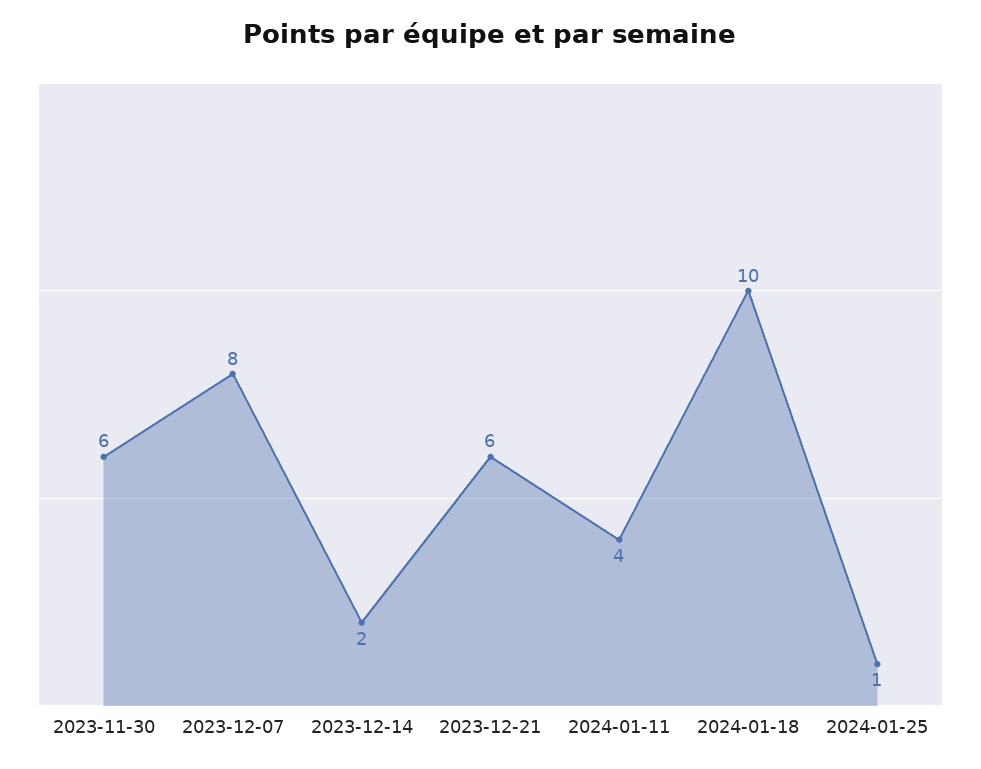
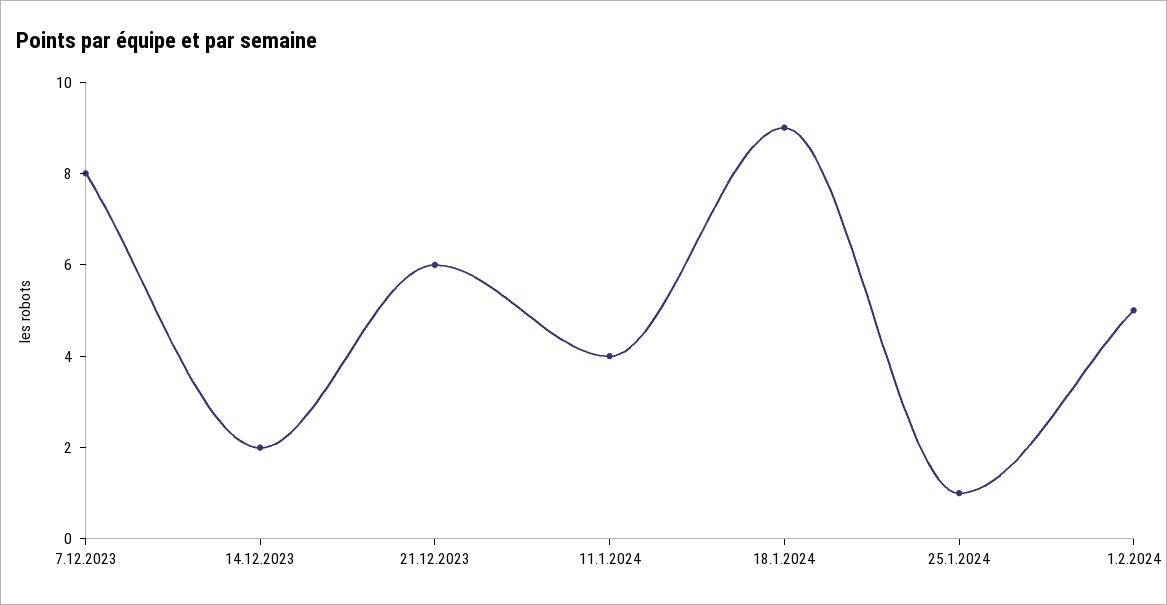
2023-11-30: 6 -> none
2024-01-18: 10 -> 9
1.2.2024: none -> 5

